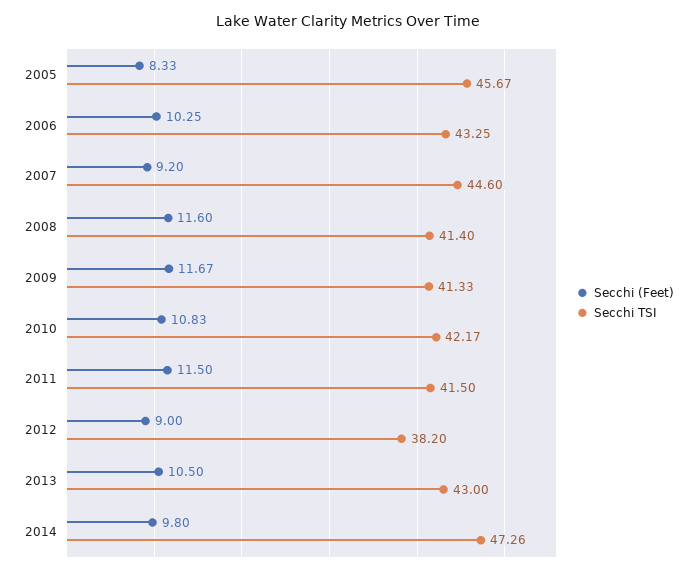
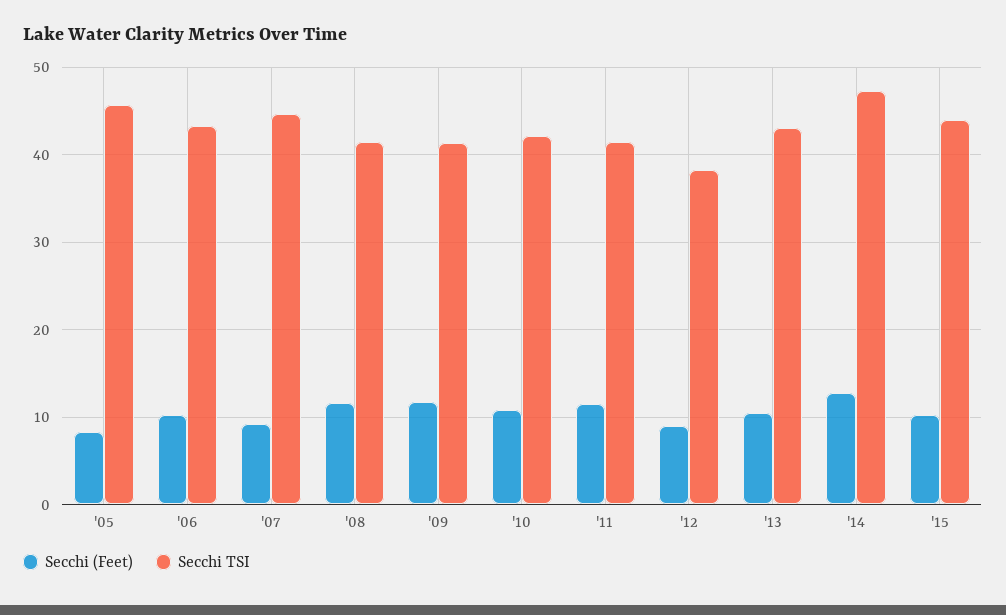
Secchi (Feet), 2014: 9.8 -> 13
Secchi (Feet), '15: none -> 10
Secchi TSI, '15: none -> 44

